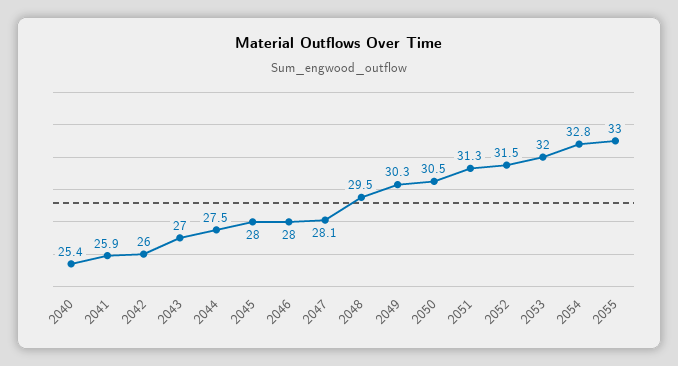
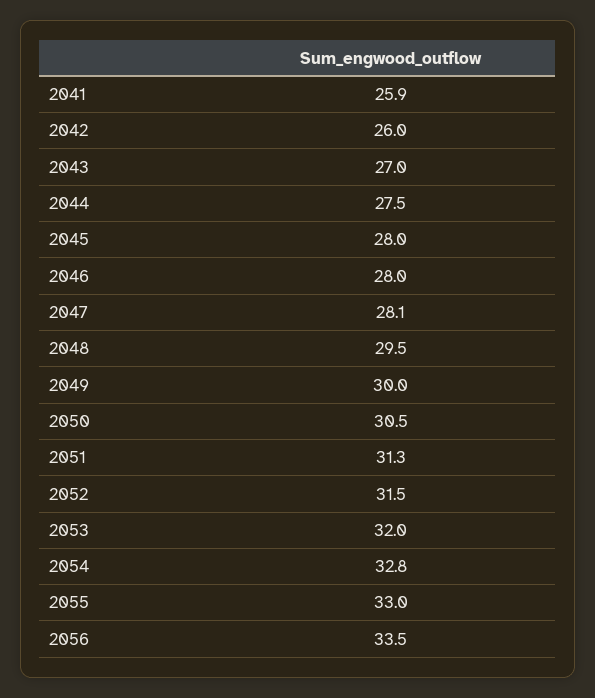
2040: 25.4 -> none
2049: 30.3 -> 30
2056: none -> 33.5

